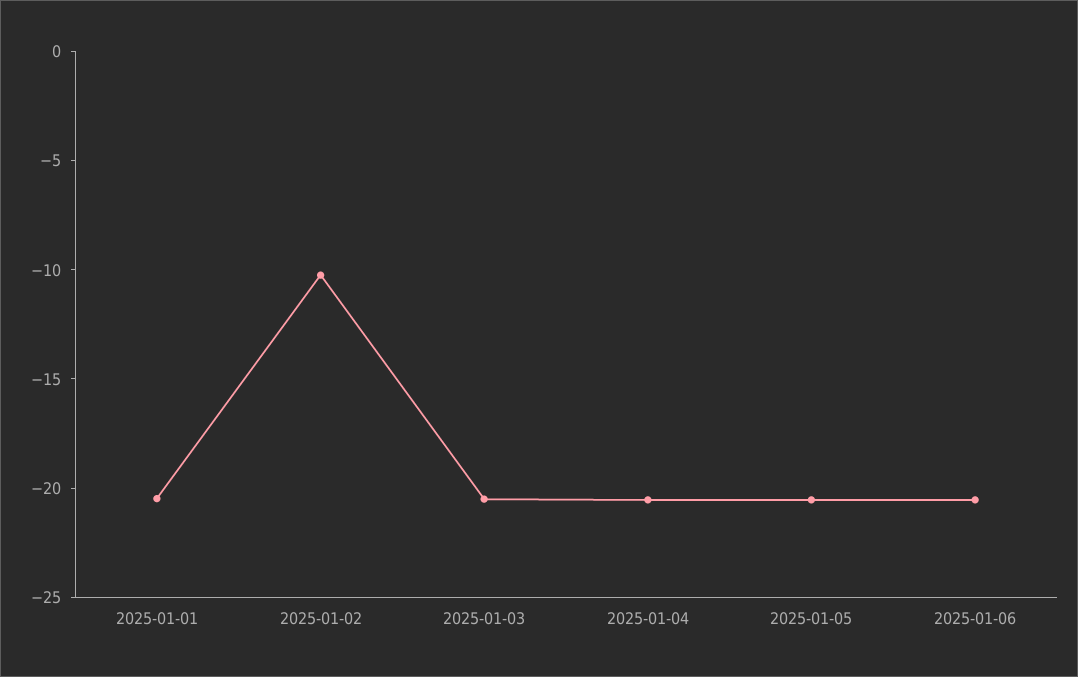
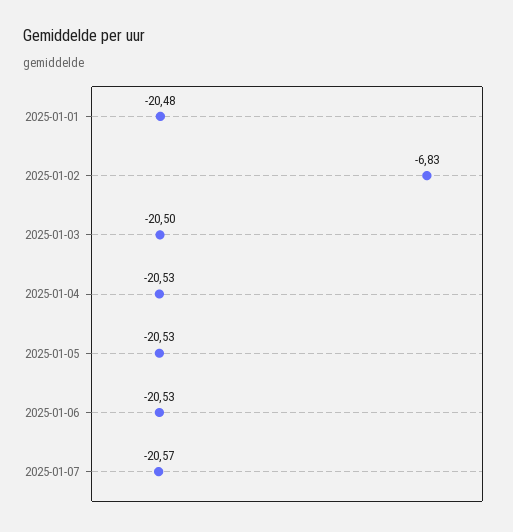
2025-01-02: -10 -> -6.83
2025-01-07: none -> -20.57

